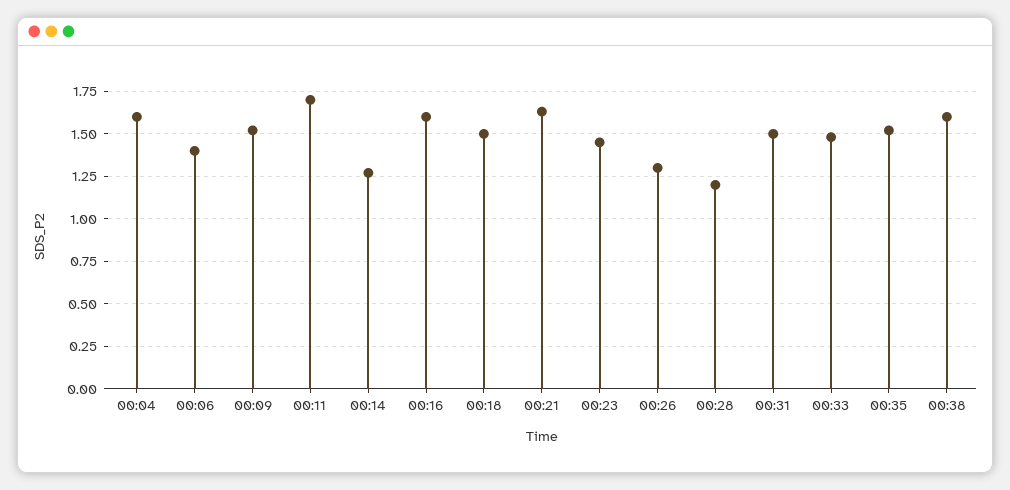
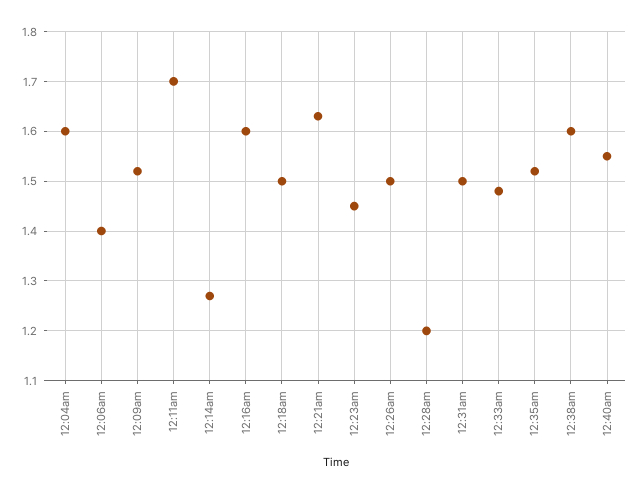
00:26: 1.3 -> 1.5
12:40am: none -> 1.55

